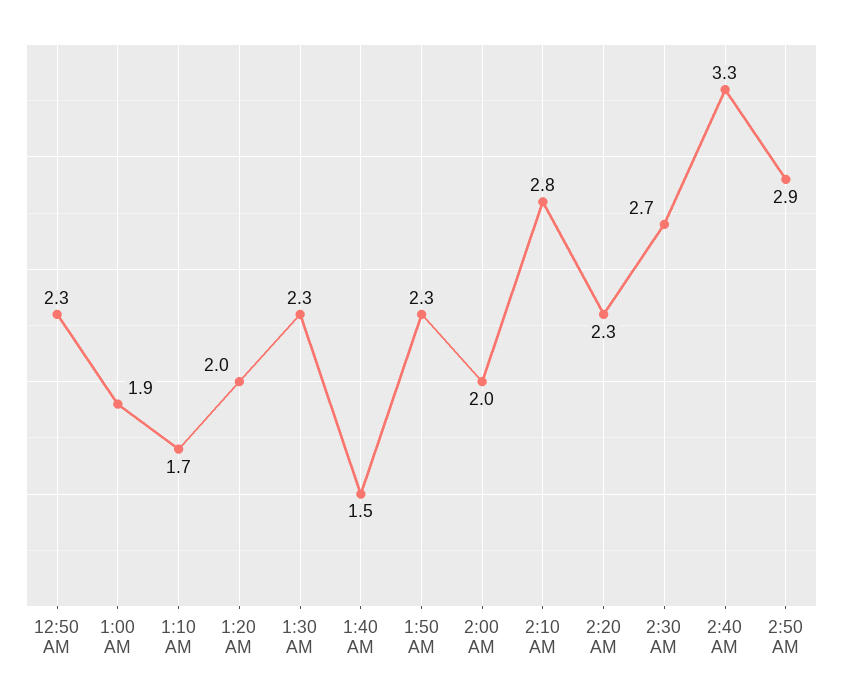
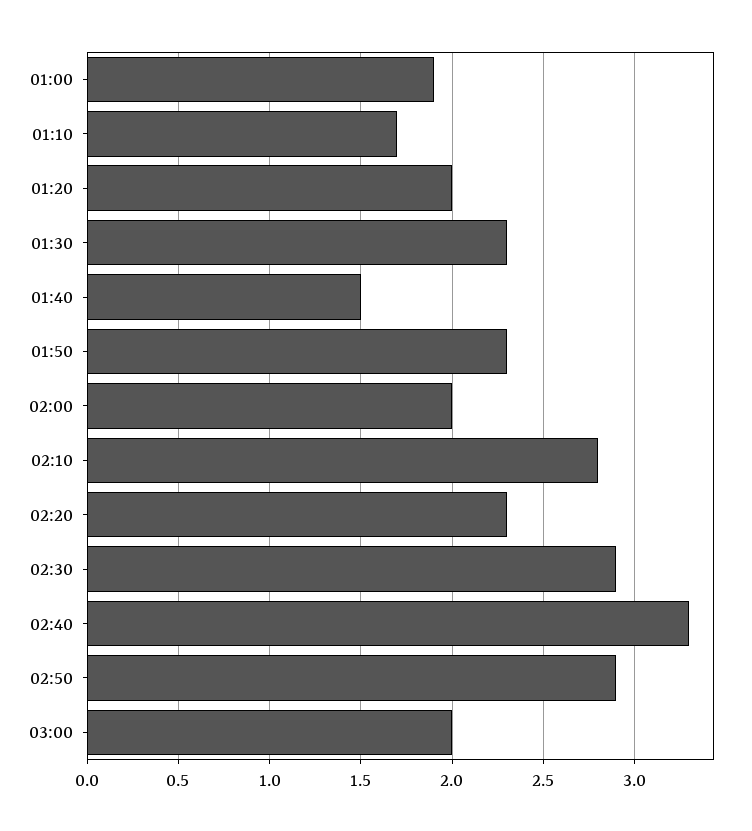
12:50 AM: 2.3 -> none
2:30 AM: 2.7 -> 2.9
03:00: none -> 2

